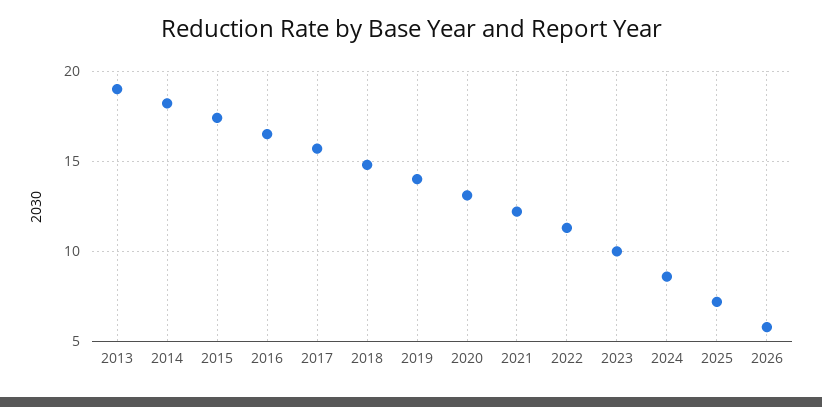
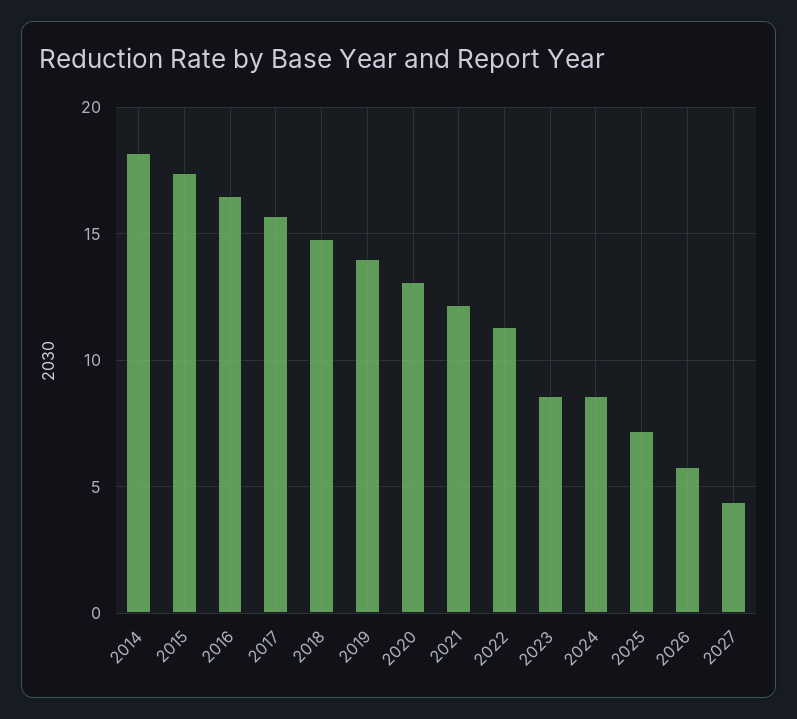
2013: 19 -> none
2023: 10 -> 8.5
2027: none -> 4.5

